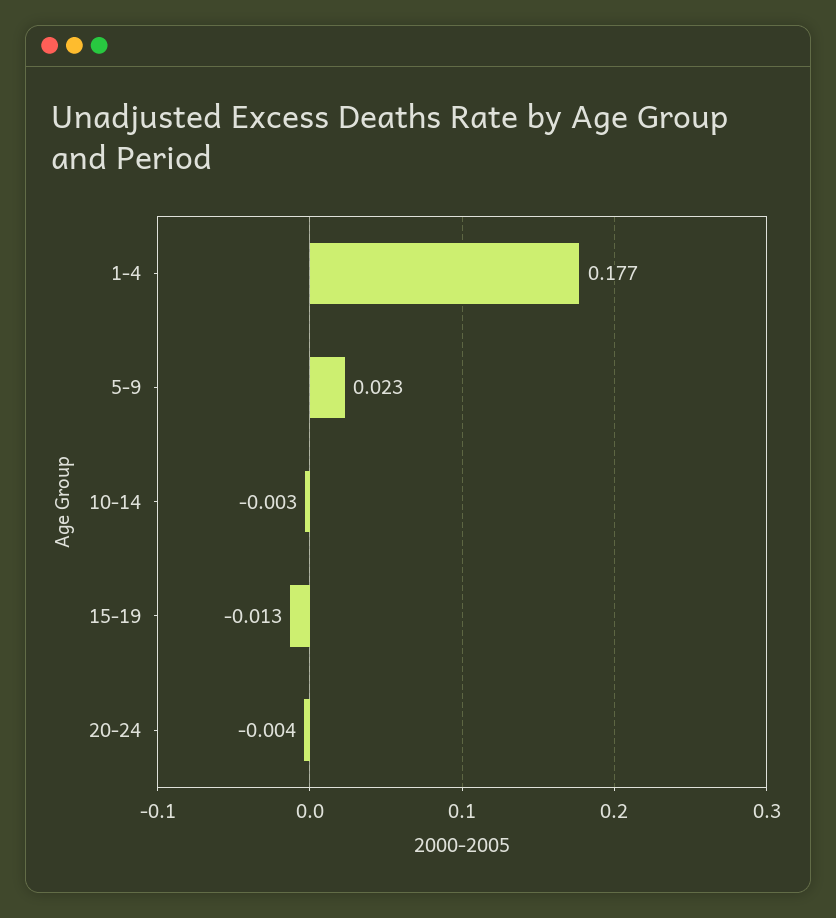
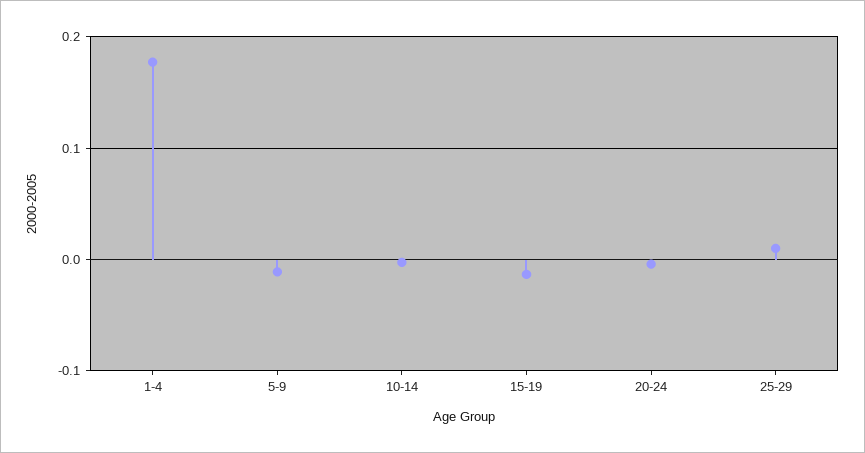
5-9: 0.023 -> -0.01
25-29: none -> 0.01

